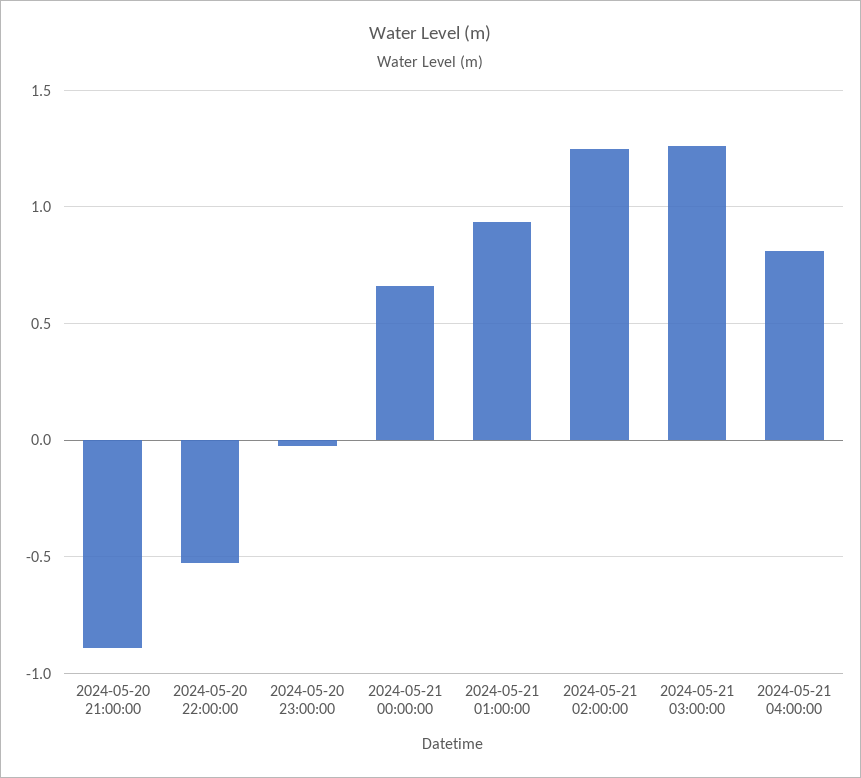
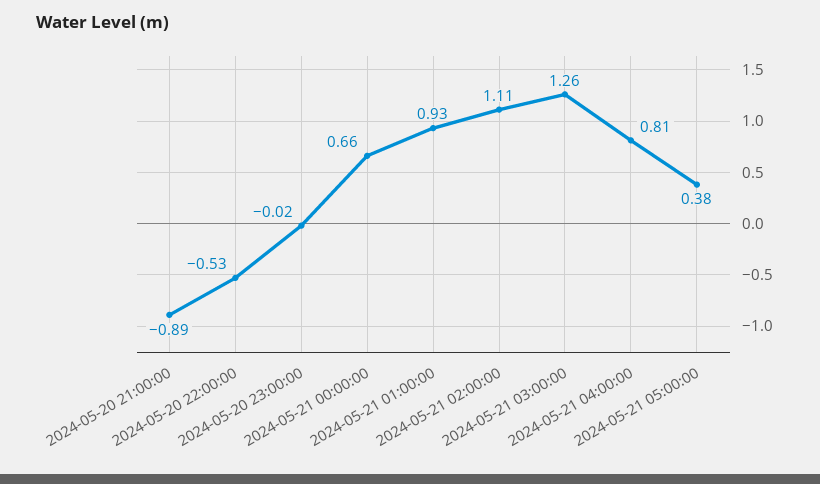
2024-05-21 02:00:00: 1.25 -> 1.11
2024-05-21 05:00:00: none -> 0.38

